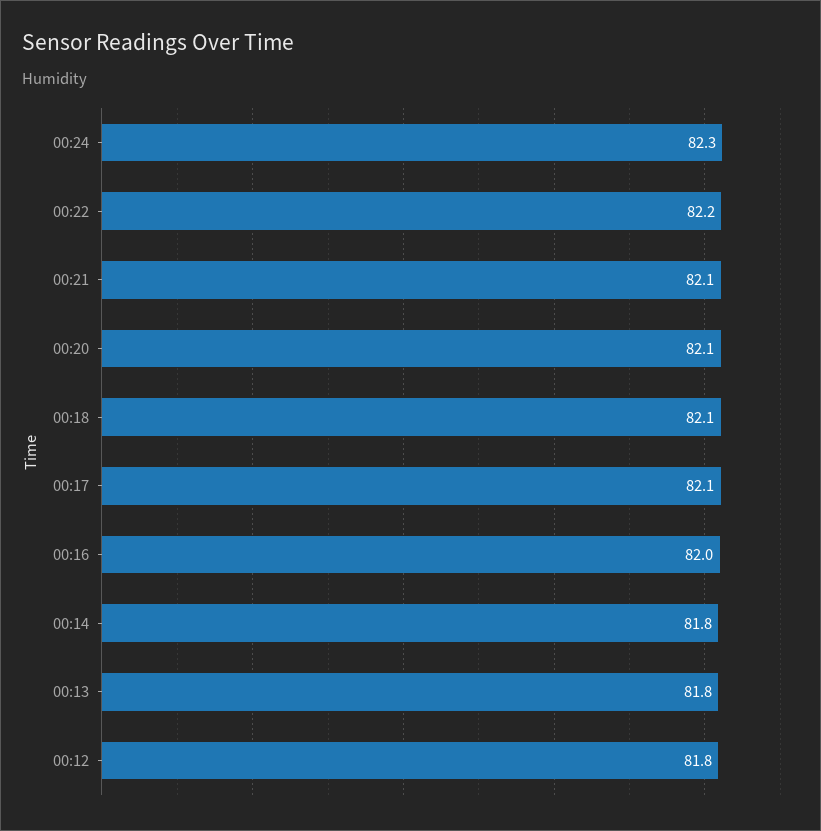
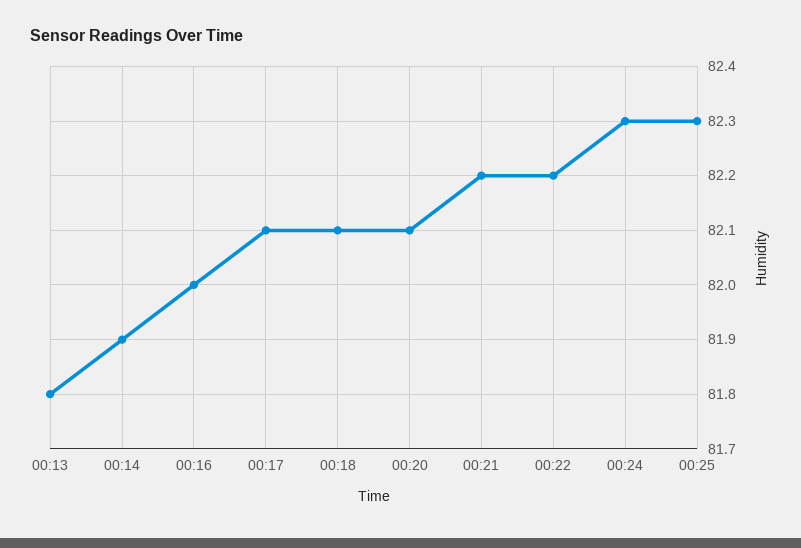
00:21: 82.1 -> 82.2
00:14: 81.8 -> 81.9
00:12: 81.8 -> none
00:25: none -> 82.3

